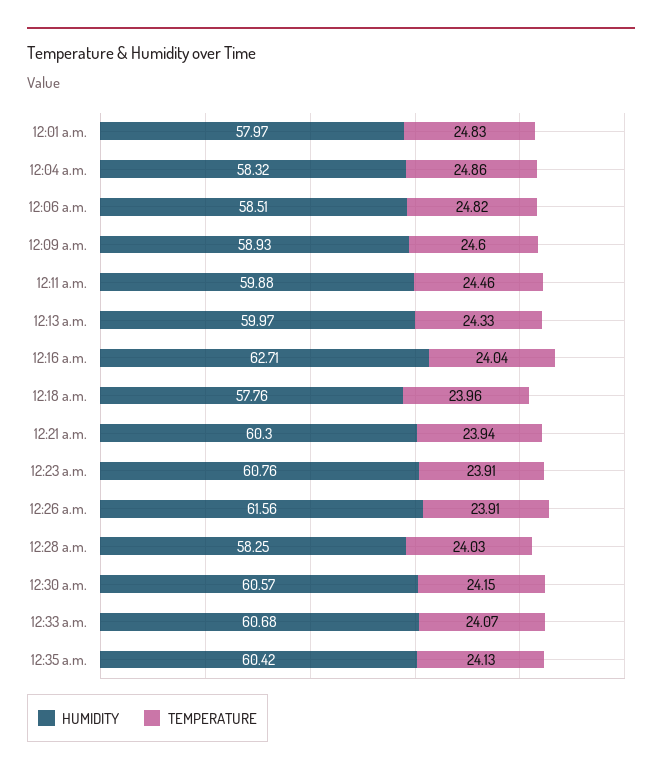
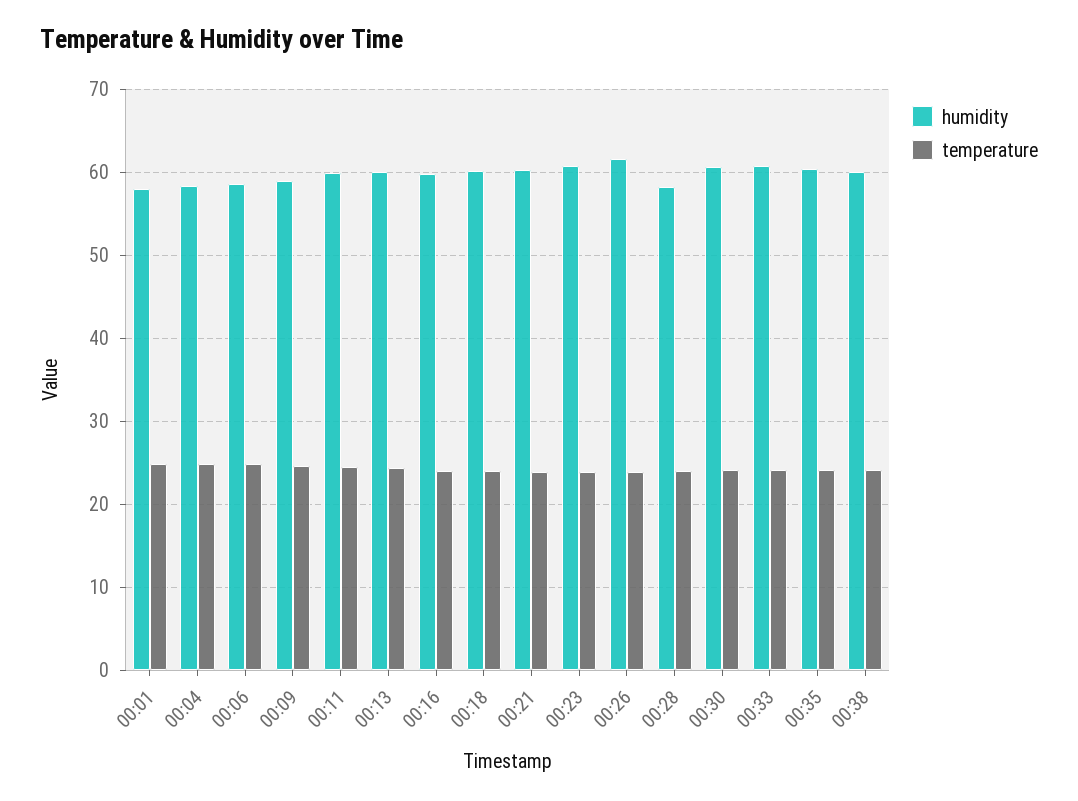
HUMIDITY, 12:16 a.m.: 62.71 -> 60
HUMIDITY, 12:18 a.m.: 57.76 -> 60
HUMIDITY, 00:38: none -> 60
TEMPERATURE, 00:38: none -> 24

